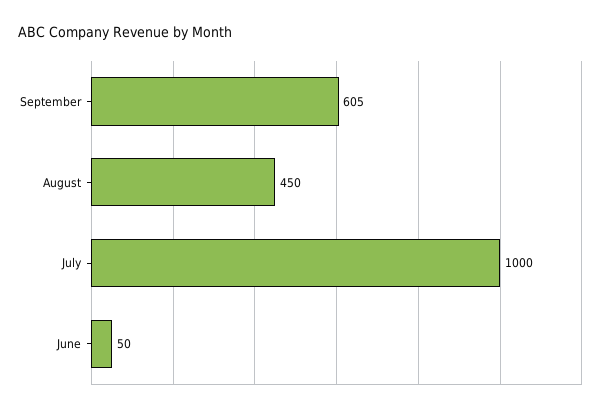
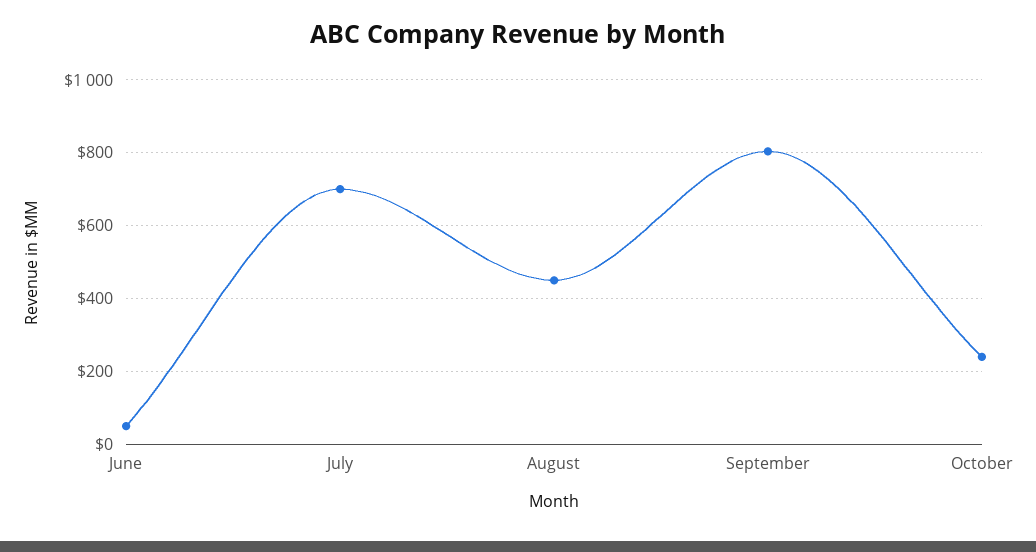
September: 605 -> 800
July: 1000 -> 700
October: none -> 240

